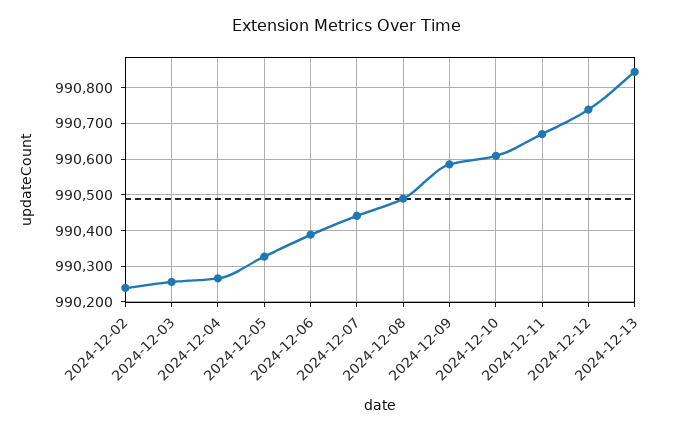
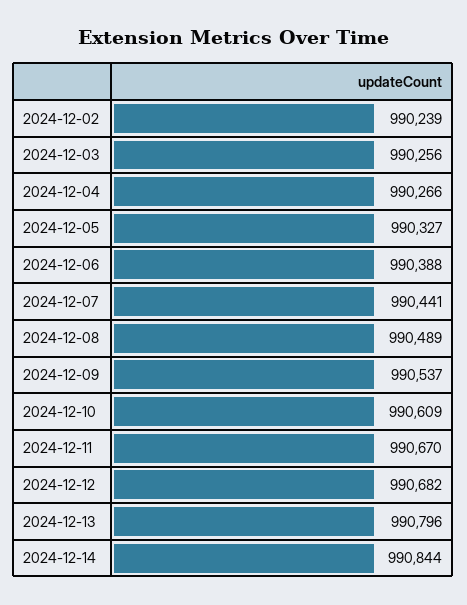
2024-12-09: 990580 -> 990537
2024-12-12: 990740 -> 990682
2024-12-13: 990840 -> 990796
2024-12-14: none -> 990844

